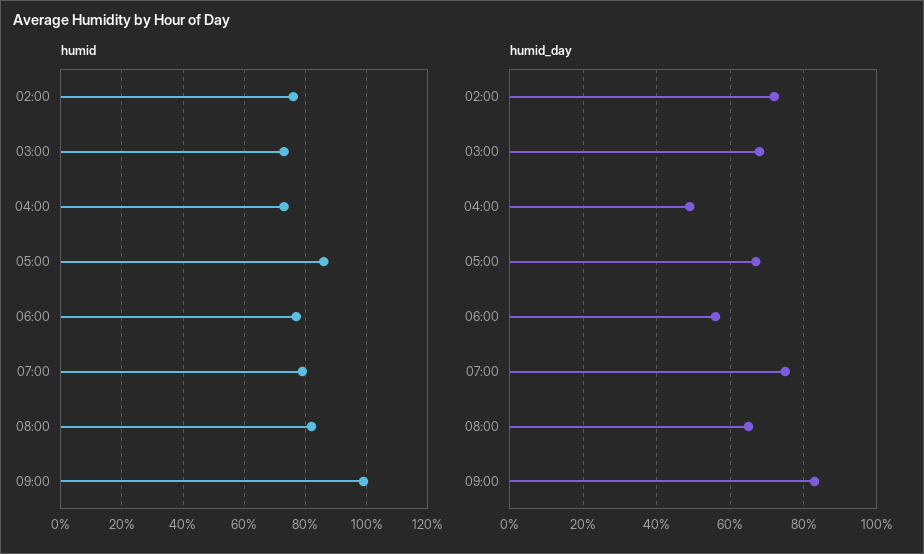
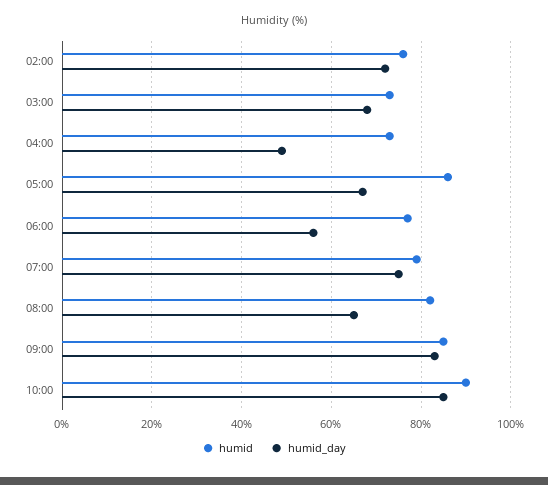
humid, 09:00: 100 -> 85
humid, 10:00: none -> 90
humid_day, 10:00: none -> 85

